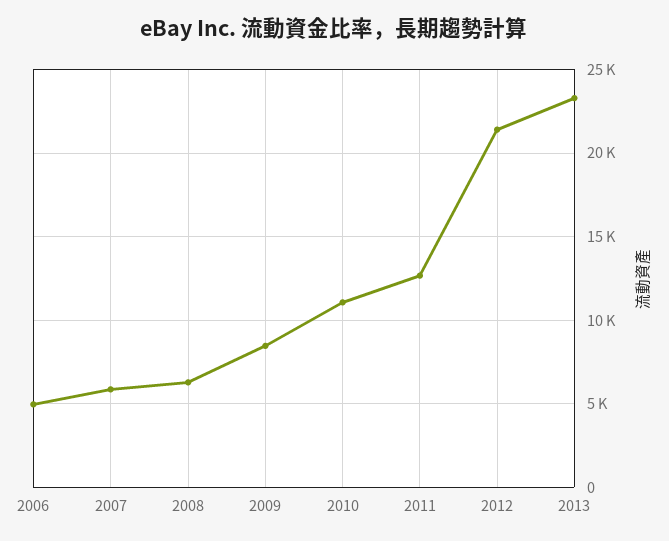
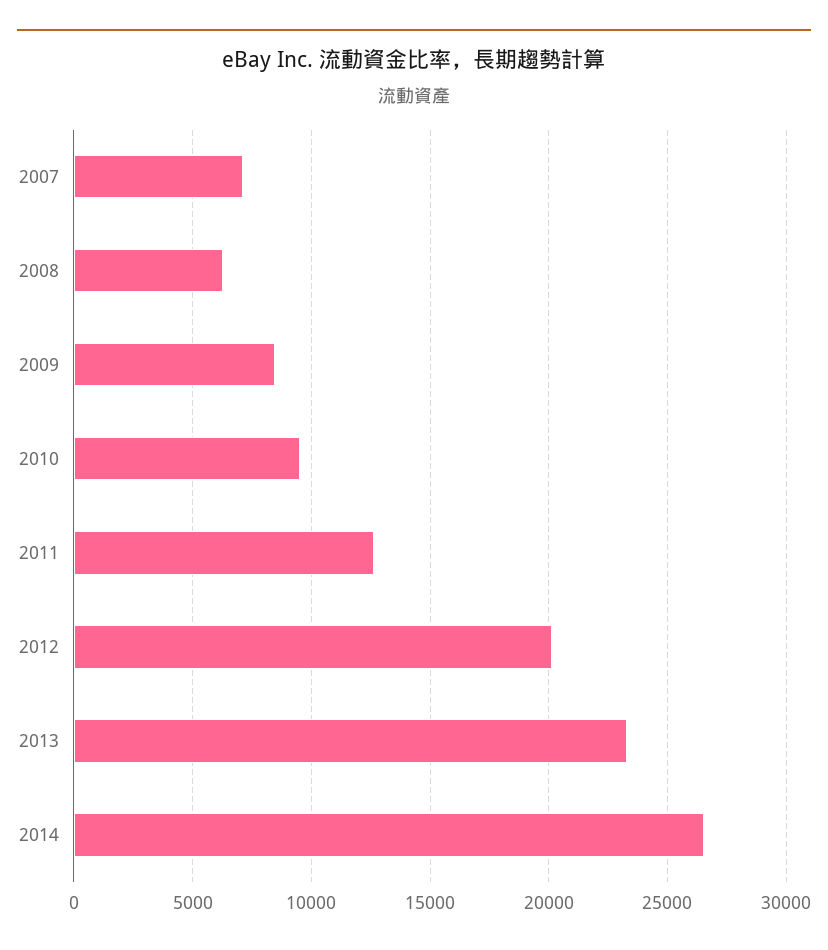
2006: 5000 -> none
2007: 6000 -> 7000
2010: 11000 -> 9500
2012: 21500 -> 20000
2014: none -> 26500

